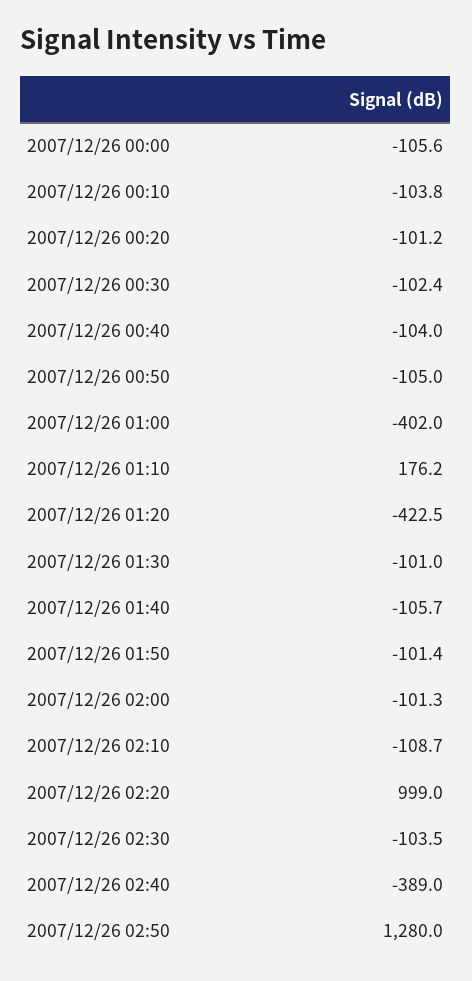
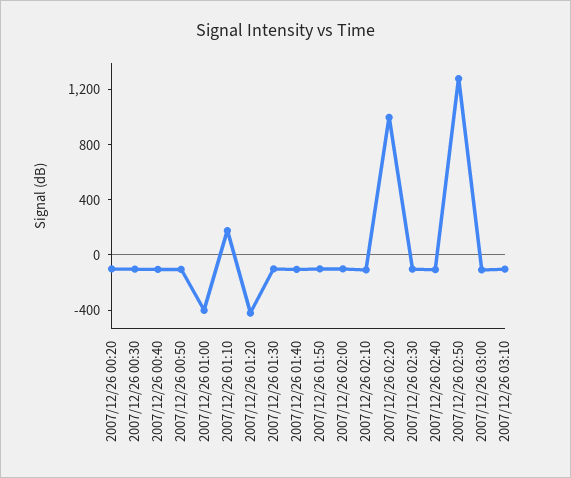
2007/12/26 00:00: -105.6 -> none
2007/12/26 00:10: -103.8 -> none
2007/12/26 02:40: -389 -> -100
2007/12/26 03:00: none -> -100
2007/12/26 03:10: none -> -100

